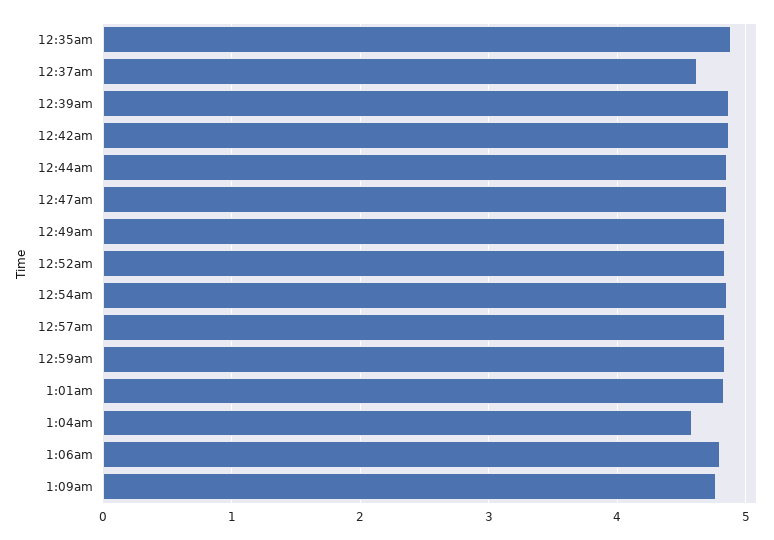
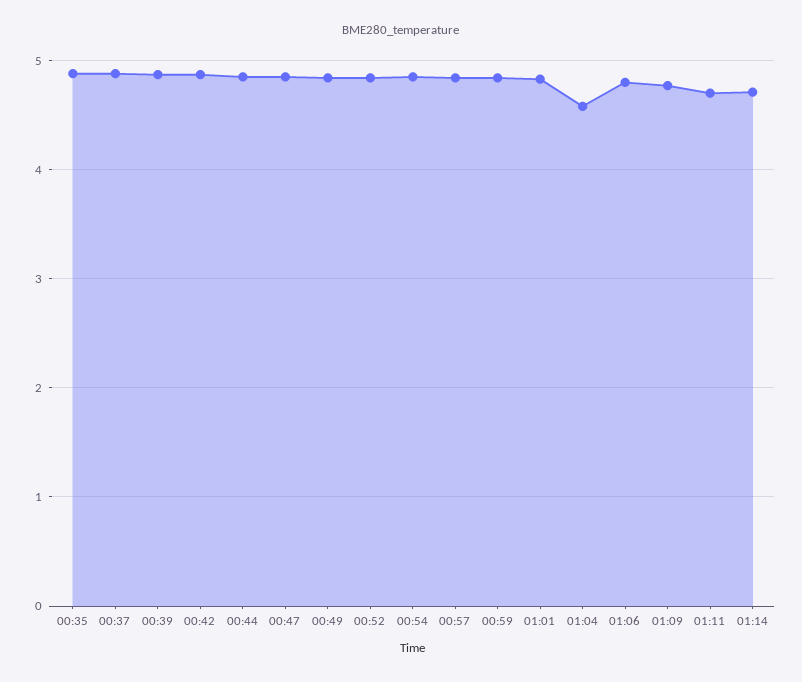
12:37am: 4.6 -> 4.9
01:11: none -> 4.7
01:14: none -> 4.7

